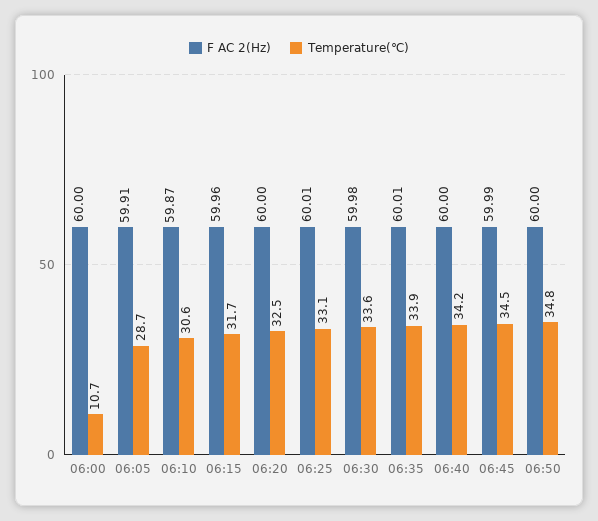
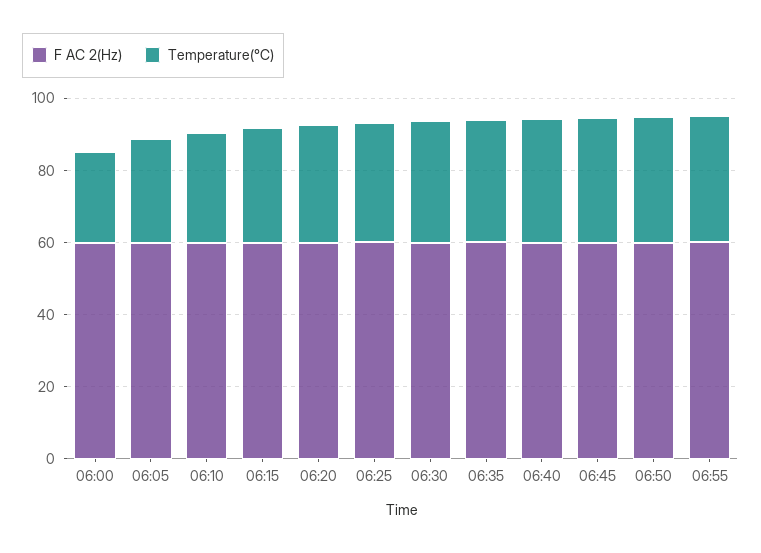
Temperature(℃), 06:00: 10.7 -> 25
F AC 2(Hz), 06:55: none -> 60
Temperature(℃), 06:55: none -> 35

